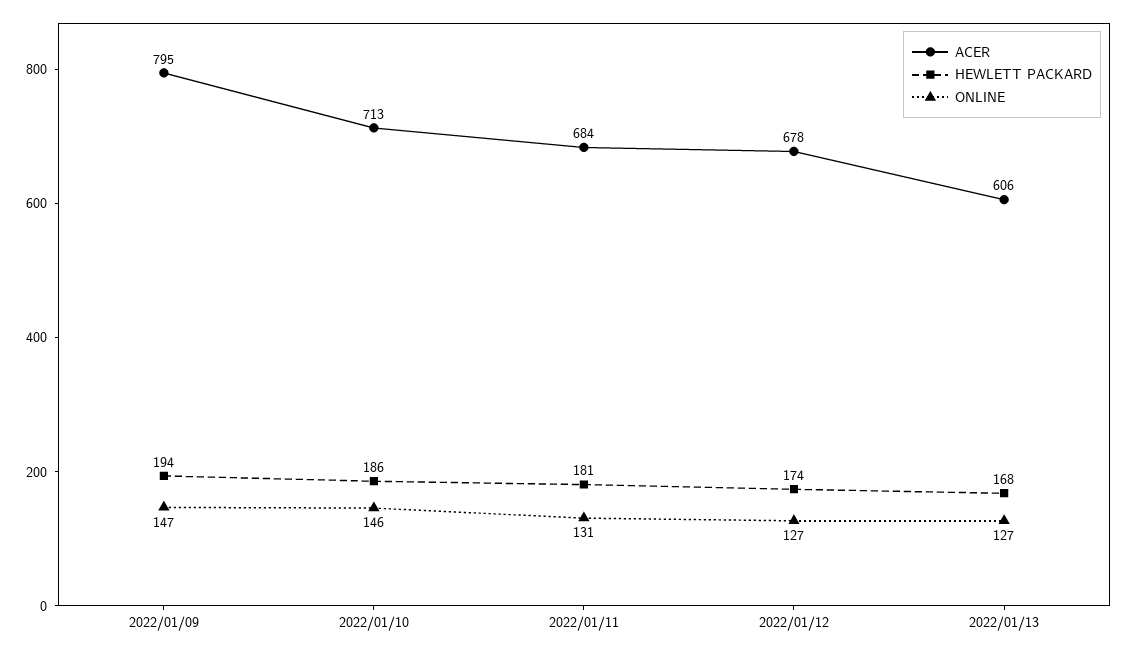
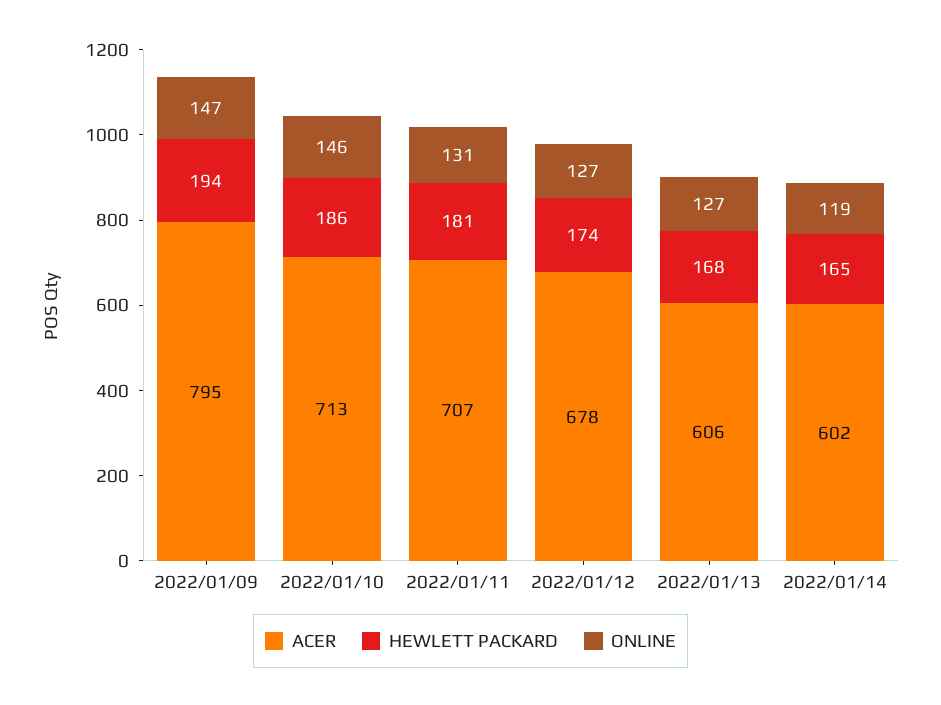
ACER, 2022/01/11: 684 -> 707
ACER, 2022/01/14: none -> 602
HEWLETT PACKARD, 2022/01/14: none -> 165
ONLINE, 2022/01/14: none -> 119

